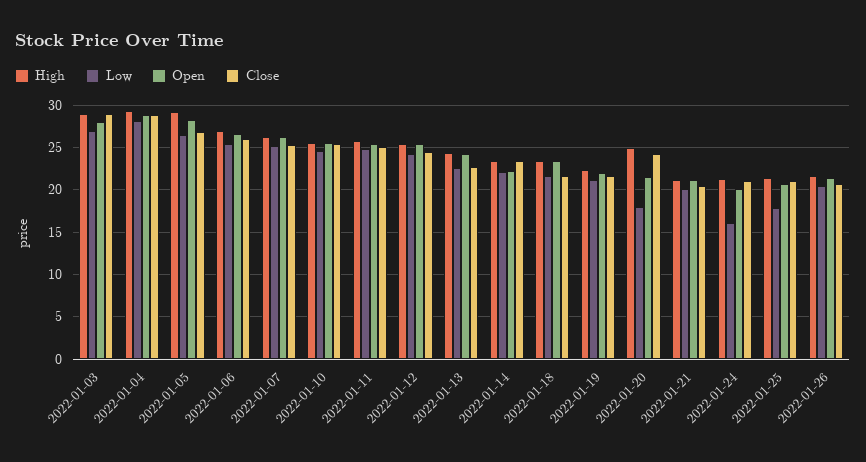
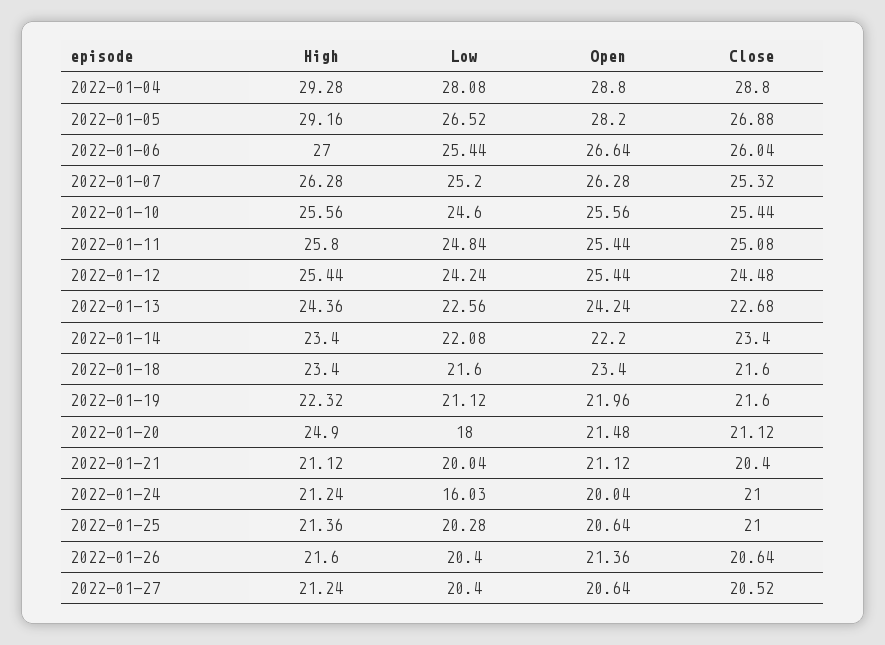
High, 2022-01-03: 29 -> none
Low, 2022-01-03: 27 -> none
Open, 2022-01-03: 28 -> none
Close, 2022-01-03: 29 -> none
Close, 2022-01-20: 24 -> 21.12
Low, 2022-01-25: 18 -> 20.28
High, 2022-01-27: none -> 21.24
Low, 2022-01-27: none -> 20.4
Open, 2022-01-27: none -> 20.64
Close, 2022-01-27: none -> 20.52

